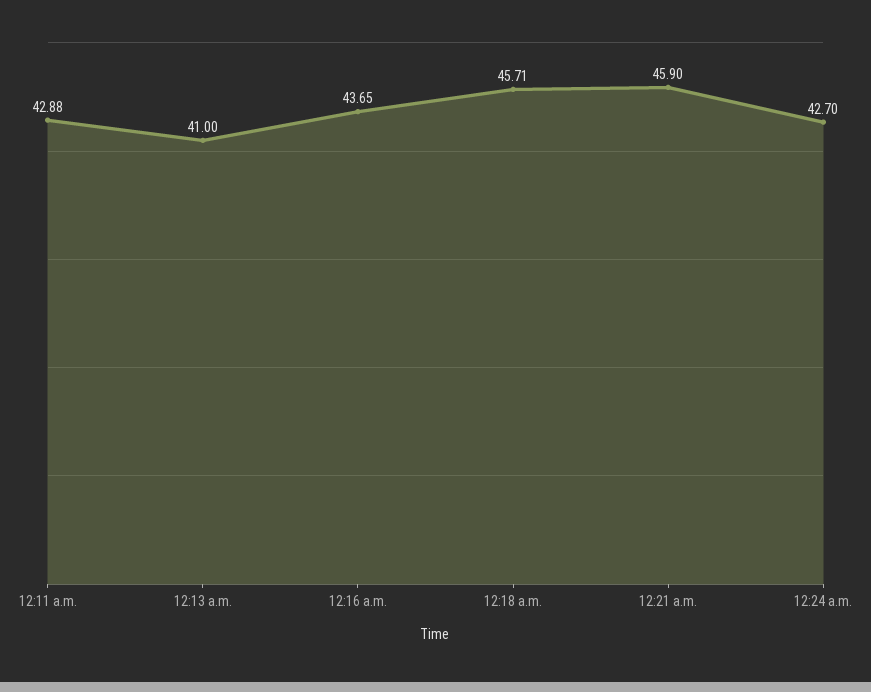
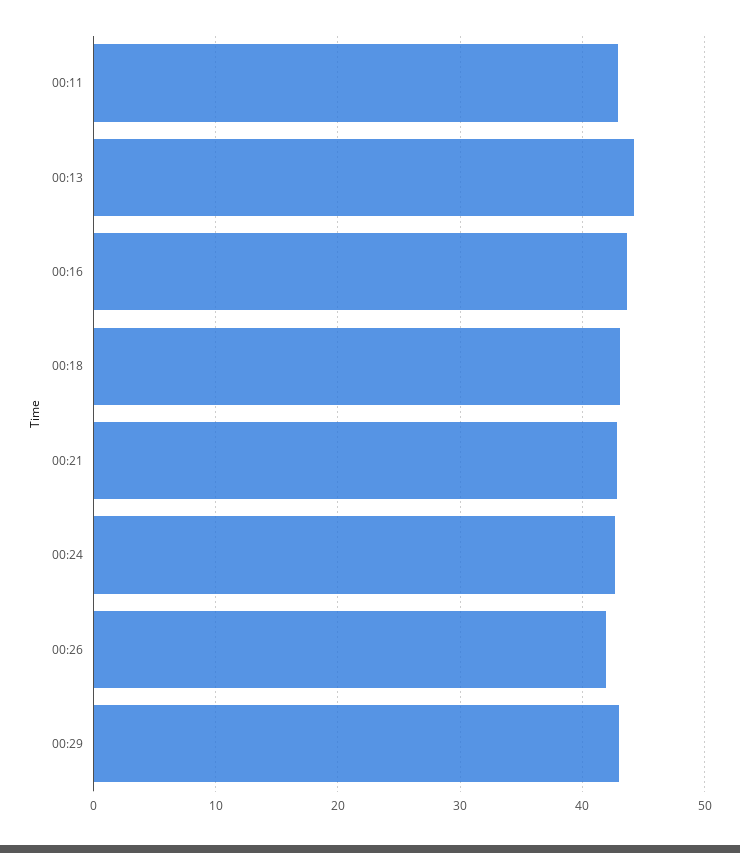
12:13 a.m.: 41 -> 44
12:18 a.m.: 45.71 -> 43
12:21 a.m.: 45.9 -> 43
00:26: none -> 42
00:29: none -> 43

